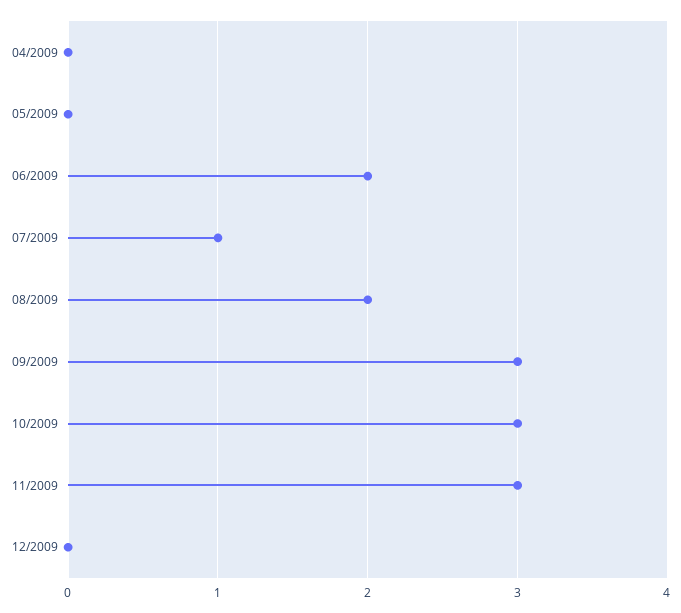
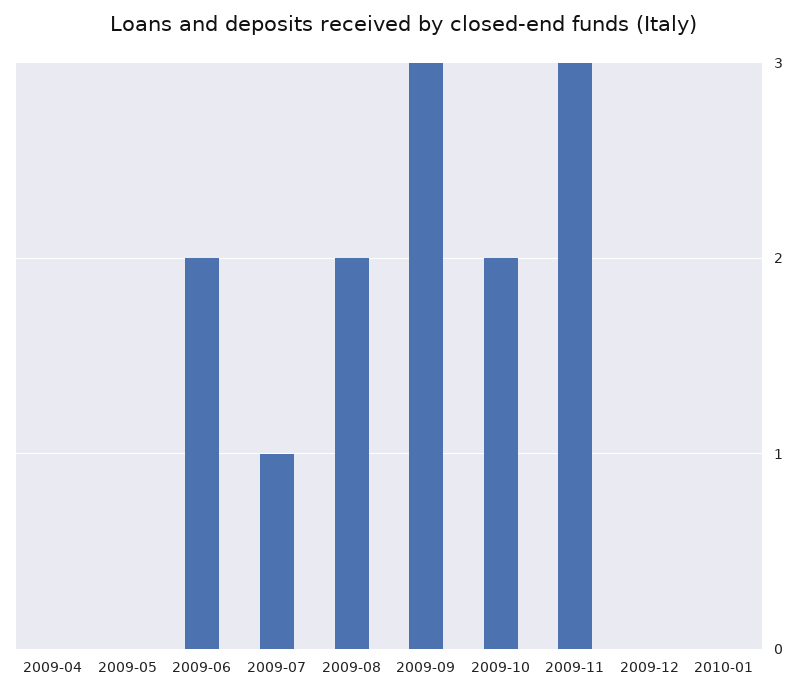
10/2009: 3 -> 2
2010-01: none -> 0

